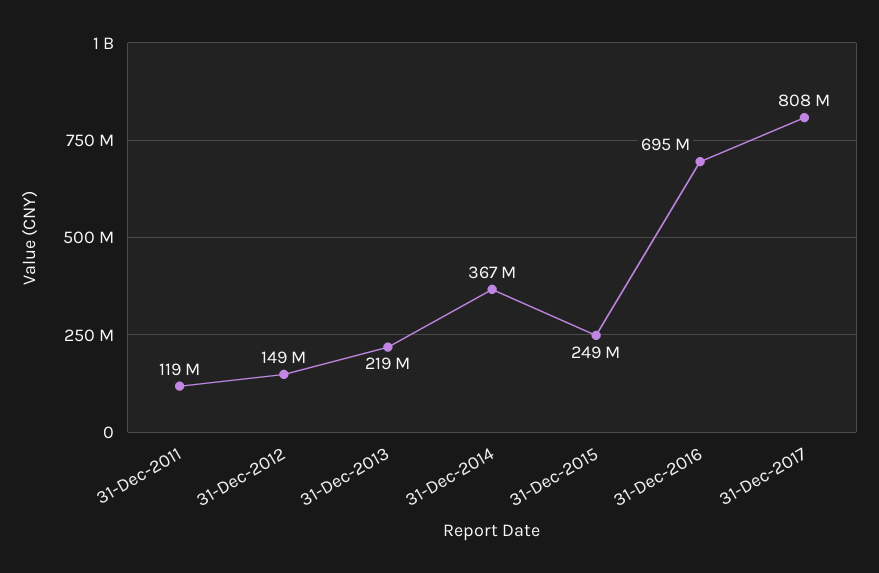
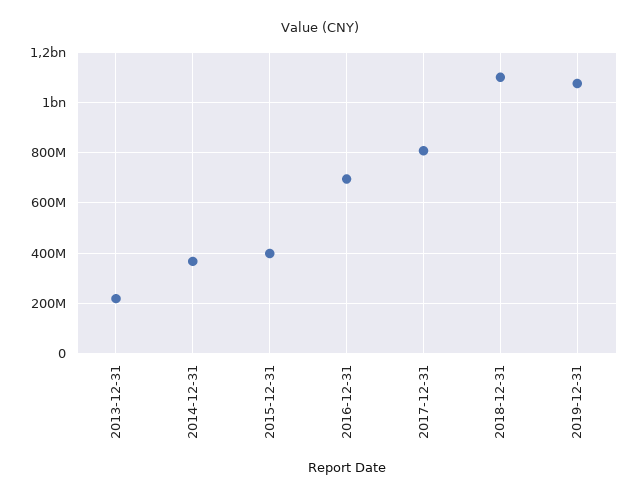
31-Dec-2011: 119000000 -> none
31-Dec-2012: 149000000 -> none
31-Dec-2015: 249000000 -> 400000000
2018-12-31: none -> 1100000000
2019-12-31: none -> 1075000000

